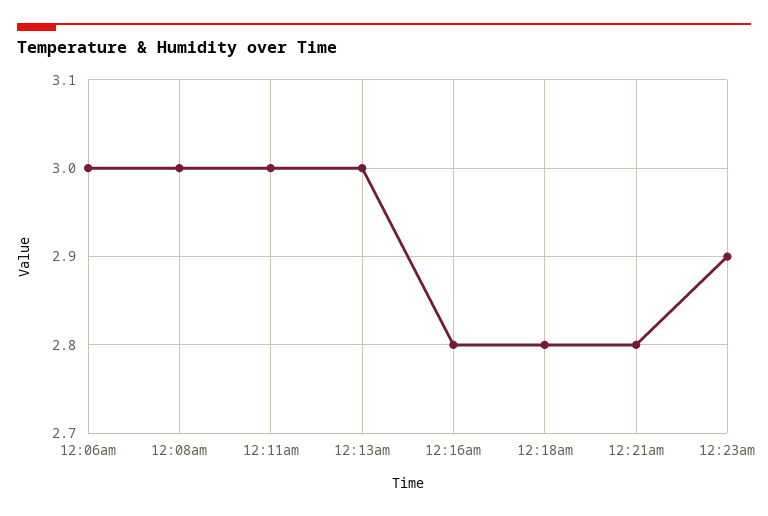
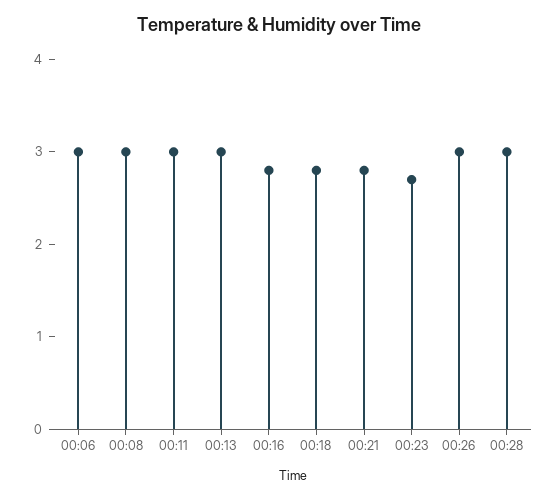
12:23am: 2.9 -> 2.7
00:26: none -> 3
00:28: none -> 3

